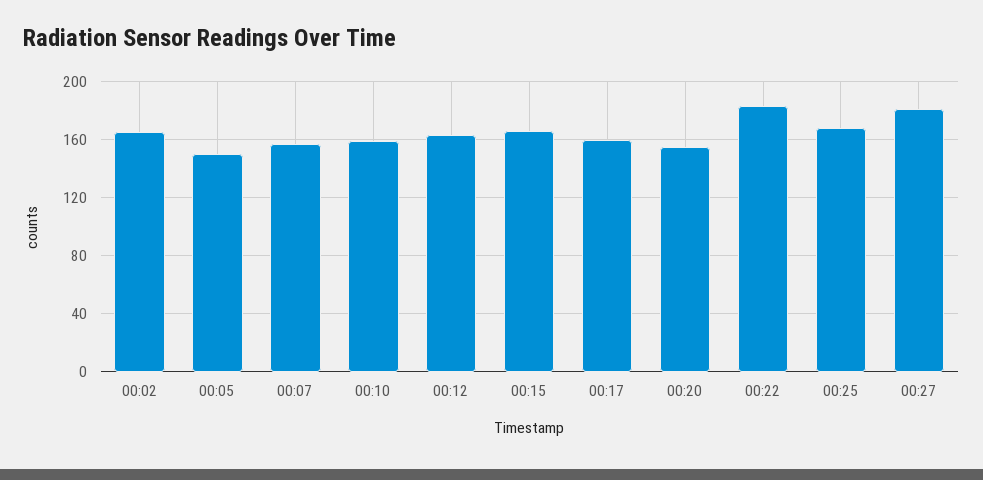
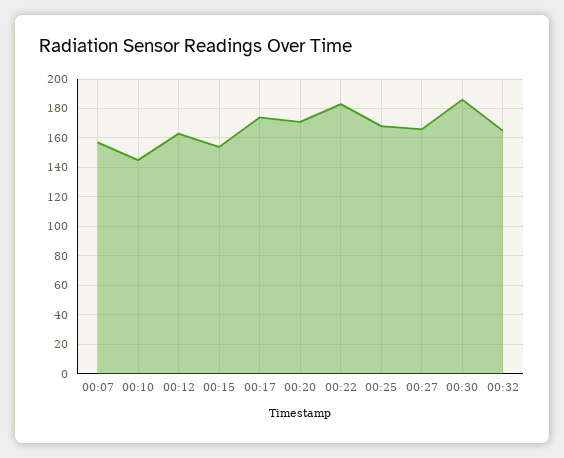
00:02: 165 -> none
00:05: 150 -> none
00:10: 160 -> 145
00:15: 165 -> 155
00:17: 160 -> 175
00:20: 155 -> 170
00:27: 180 -> 165
00:30: none -> 185
00:32: none -> 165

